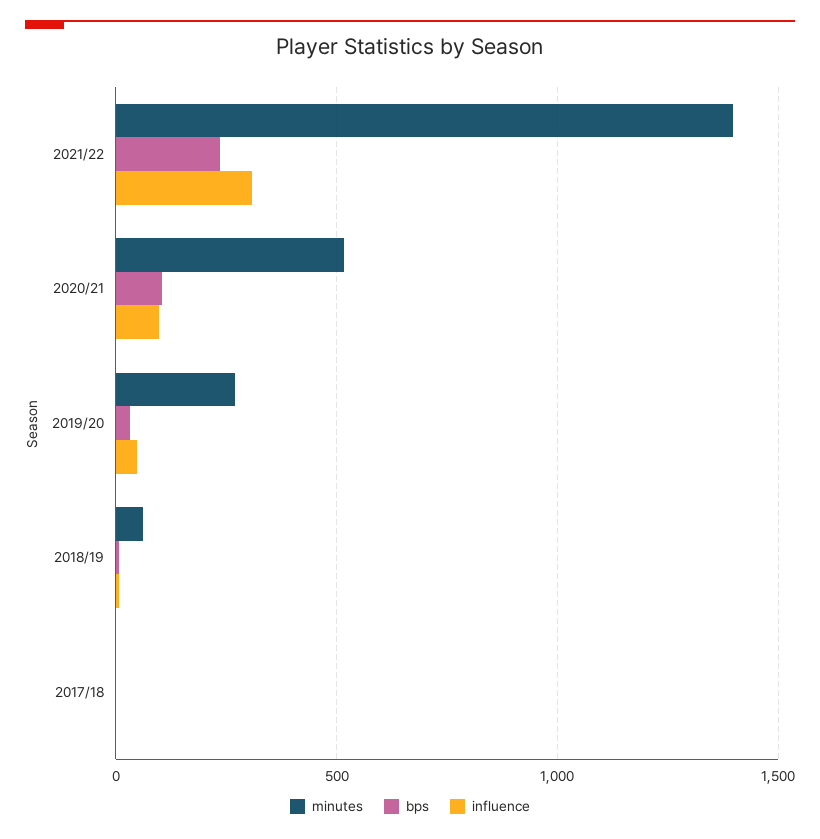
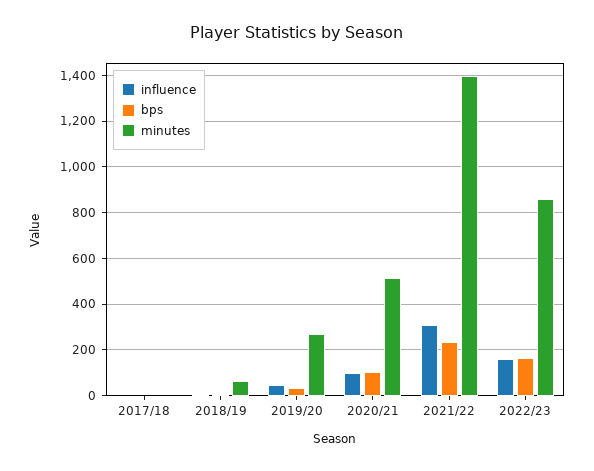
influence, 2022/23: none -> 150
bps, 2022/23: none -> 150
minutes, 2022/23: none -> 850

